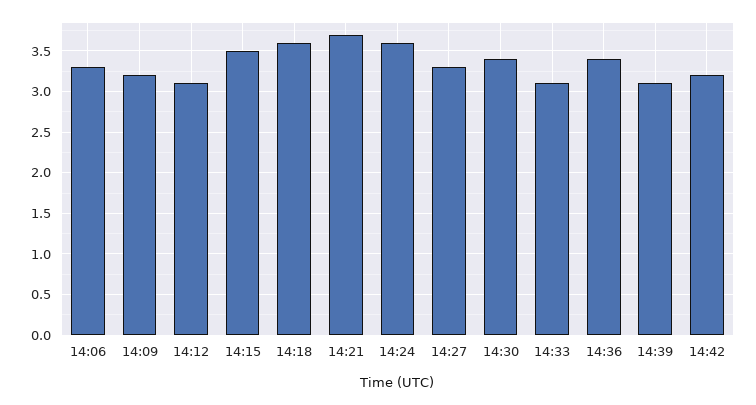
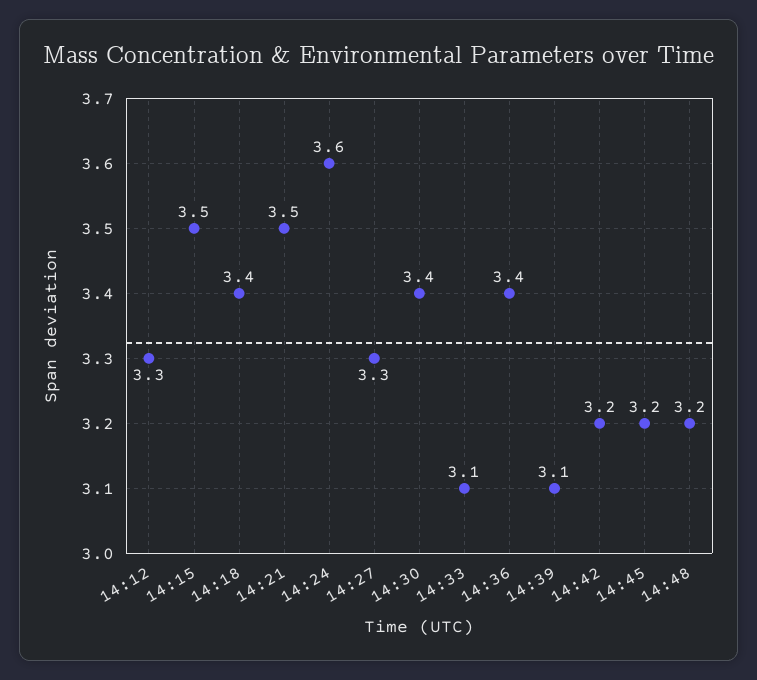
14:06: 3.3 -> none
14:09: 3.2 -> none
14:12: 3.1 -> 3.3
14:18: 3.6 -> 3.4
14:21: 3.7 -> 3.5
14:45: none -> 3.2
14:48: none -> 3.2

